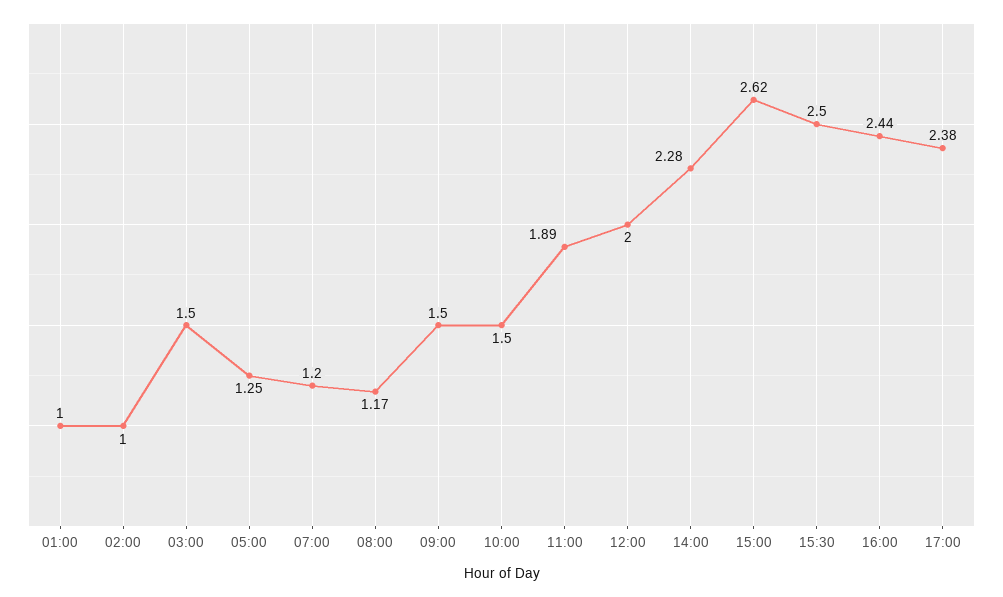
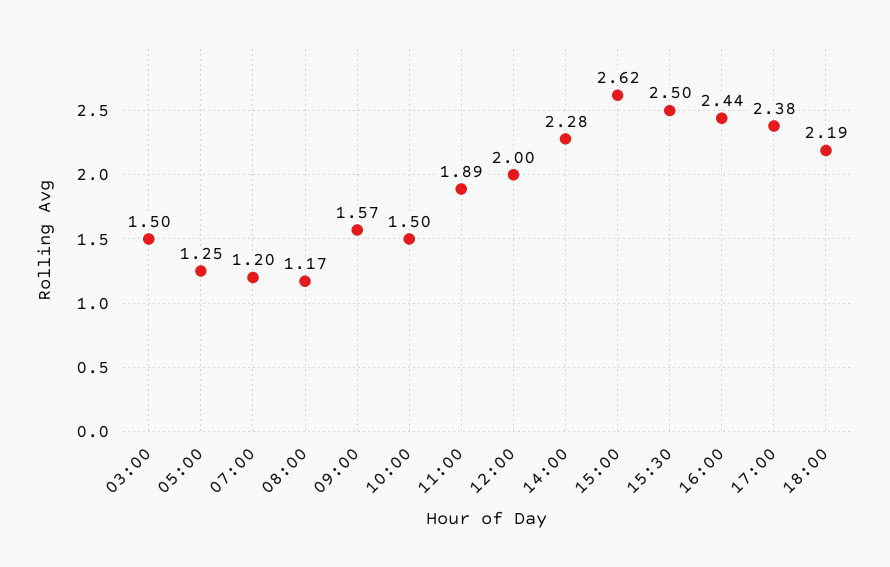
01:00: 1 -> none
02:00: 1 -> none
09:00: 1.5 -> 1.57
18:00: none -> 2.19

